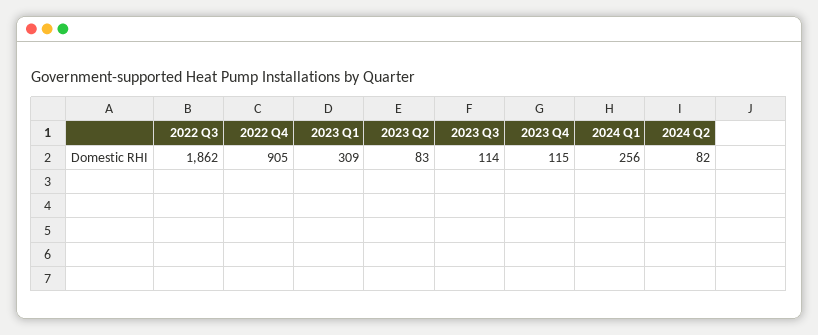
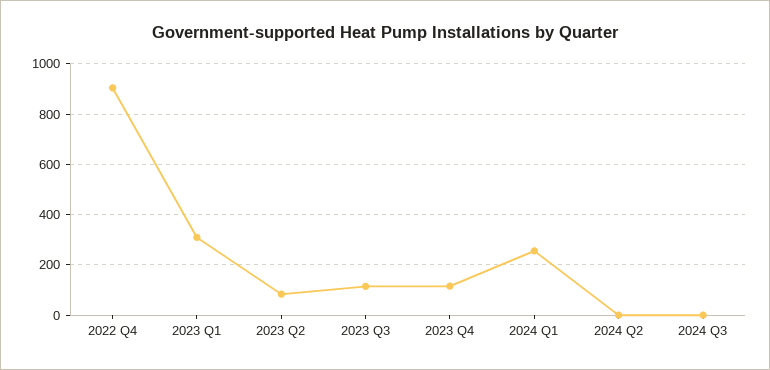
2022 Q3: 1862 -> none
2024 Q2: 82 -> 0
2024 Q3: none -> 0

